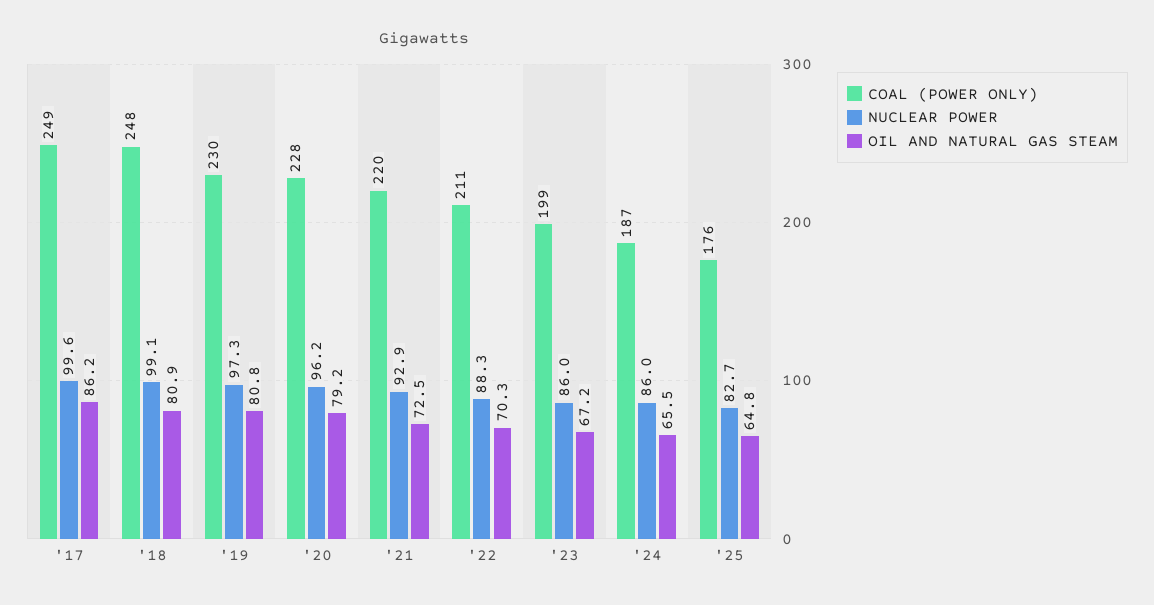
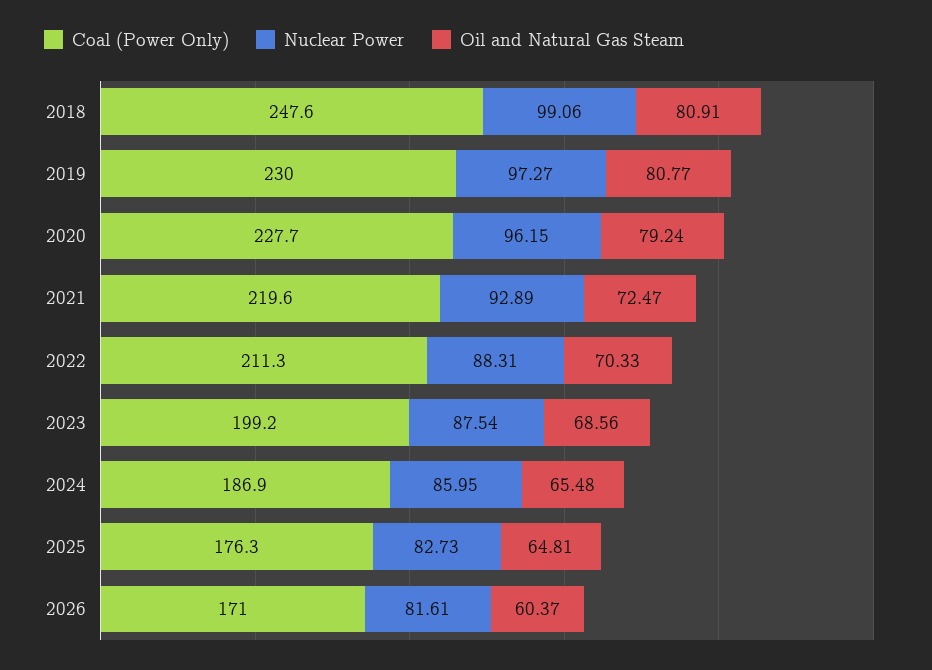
COAL (POWER ONLY), '17: 249 -> none
NUCLEAR POWER, '17: 99.6 -> none
OIL AND NATURAL GAS STEAM, '17: 86.2 -> none
NUCLEAR POWER, '23: 86 -> 87.54
OIL AND NATURAL GAS STEAM, '23: 67.2 -> 68.56
COAL (POWER ONLY), 2026: none -> 171
NUCLEAR POWER, 2026: none -> 81.61
OIL AND NATURAL GAS STEAM, 2026: none -> 60.37

